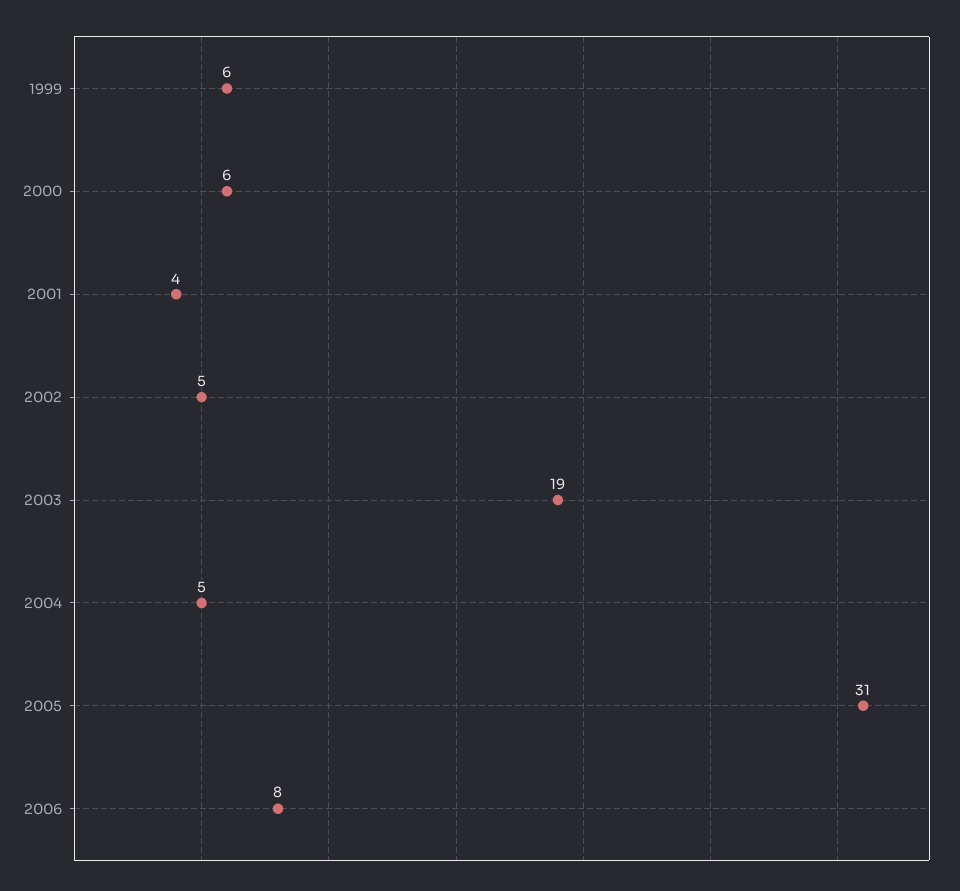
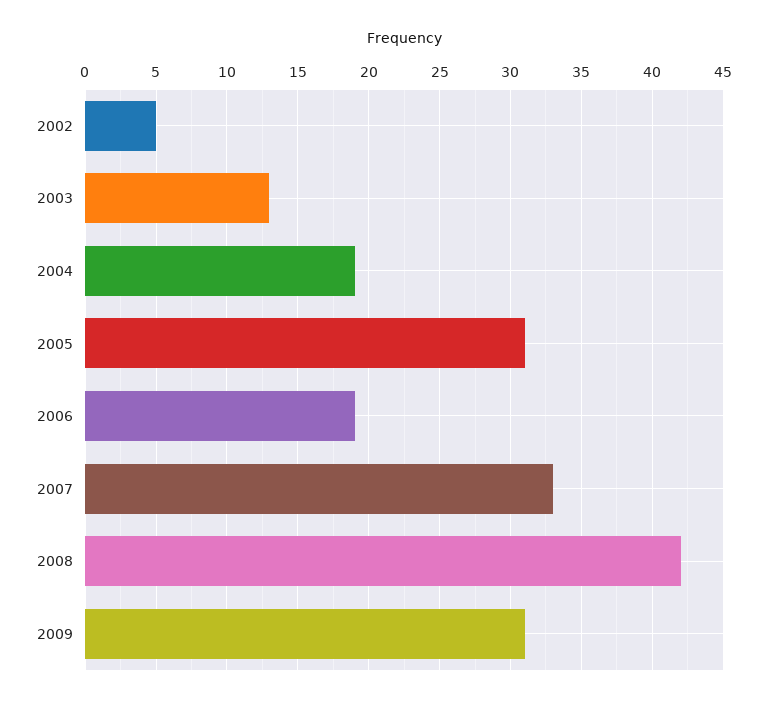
1999: 6 -> none
2000: 6 -> none
2001: 4 -> none
2003: 19 -> 13
2004: 5 -> 19
2006: 8 -> 19
2007: none -> 33
2008: none -> 42
2009: none -> 31

